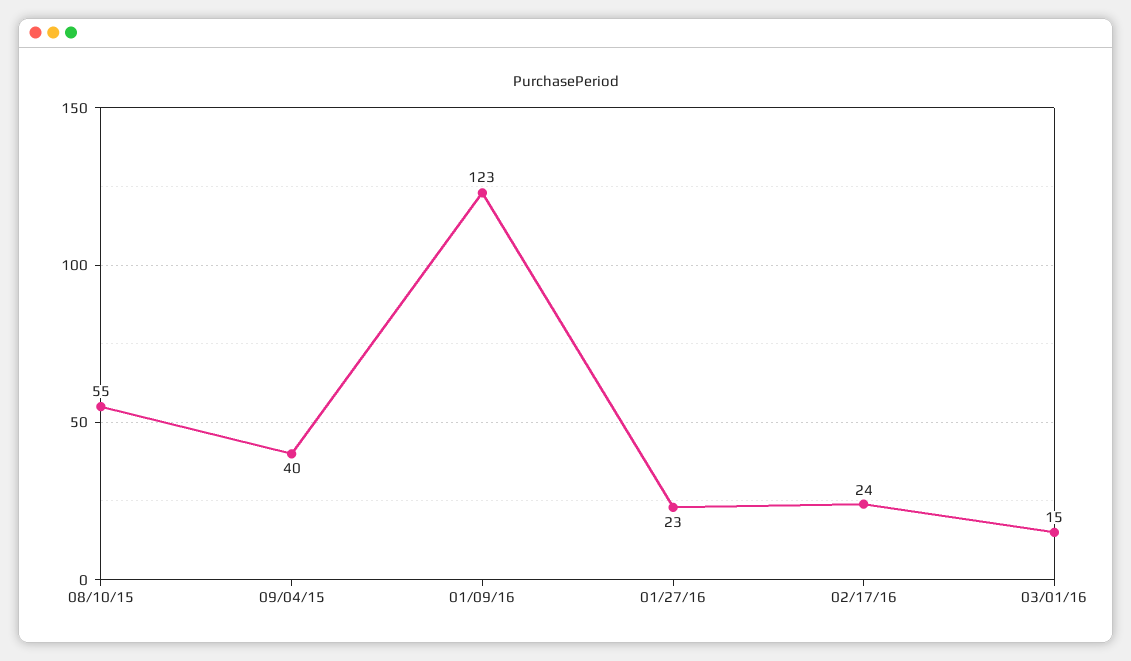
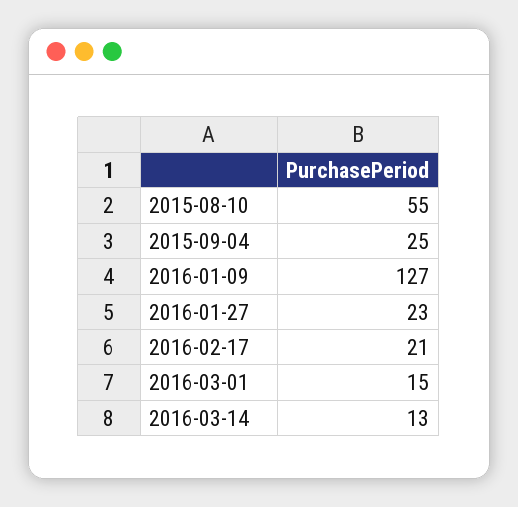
09/04/15: 40 -> 25
01/09/16: 123 -> 127
02/17/16: 24 -> 21
2016-03-14: none -> 13

